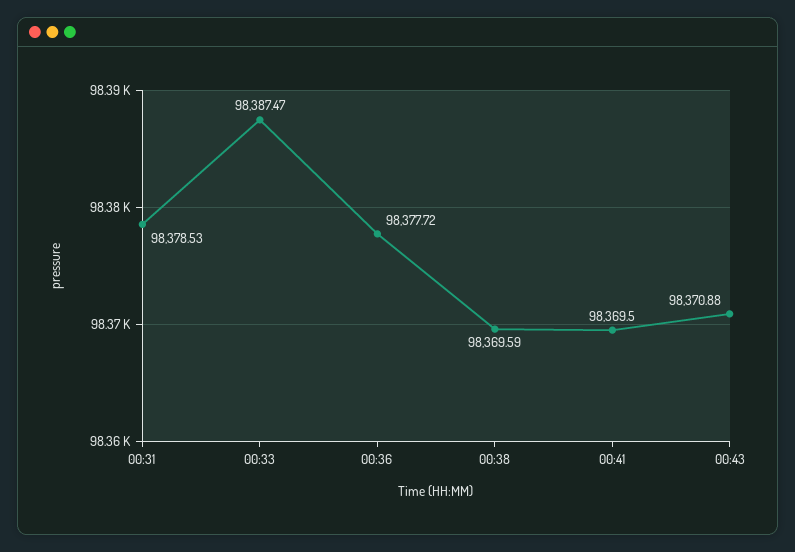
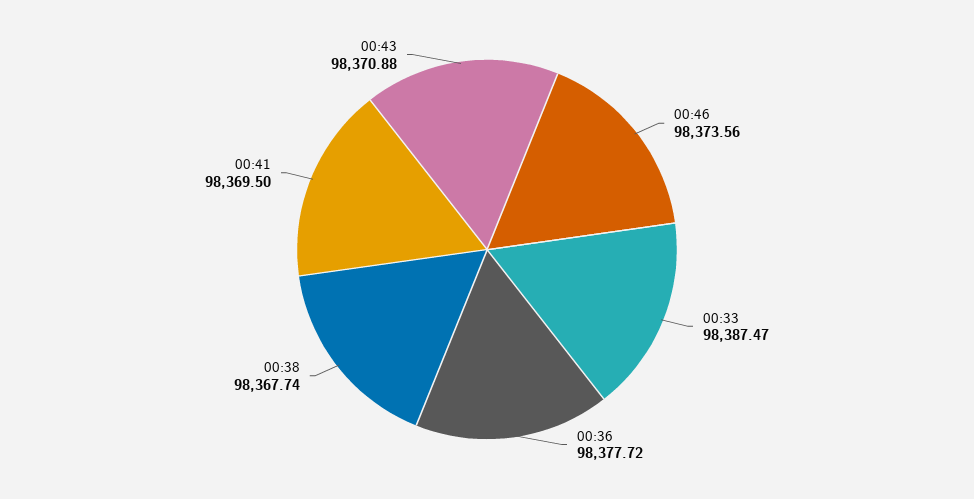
00:31: 98378.53 -> none
00:38: 98369.59 -> 98367.74
00:46: none -> 98373.56

